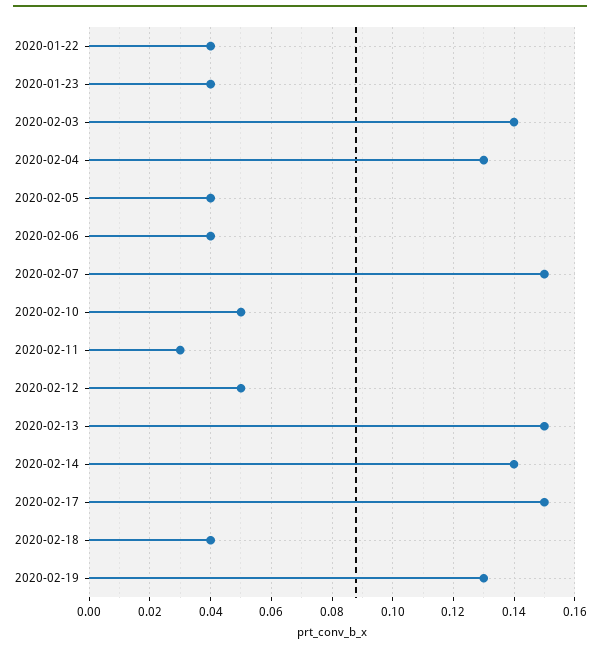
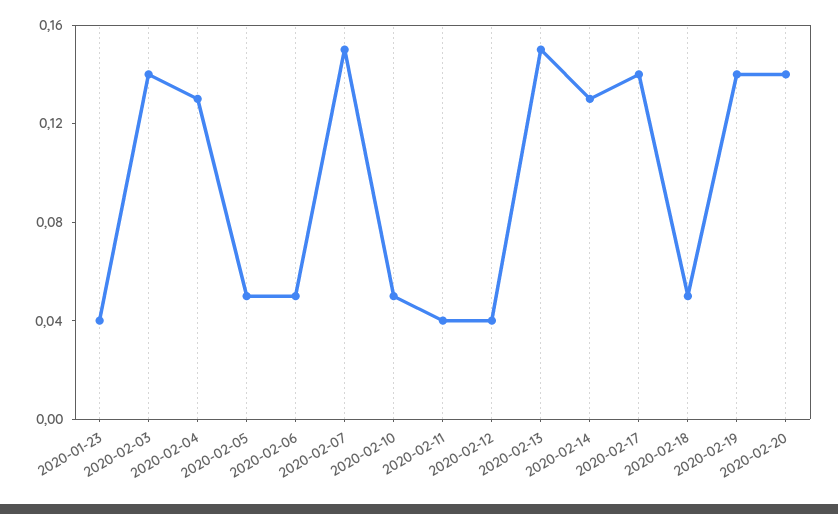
2020-01-22: 0.04 -> none
2020-02-05: 0.04 -> 0.05
2020-02-06: 0.04 -> 0.05
2020-02-11: 0.03 -> 0.04
2020-02-12: 0.05 -> 0.04
2020-02-14: 0.14 -> 0.13
2020-02-17: 0.15 -> 0.14
2020-02-18: 0.04 -> 0.05
2020-02-19: 0.13 -> 0.14
2020-02-20: none -> 0.14

